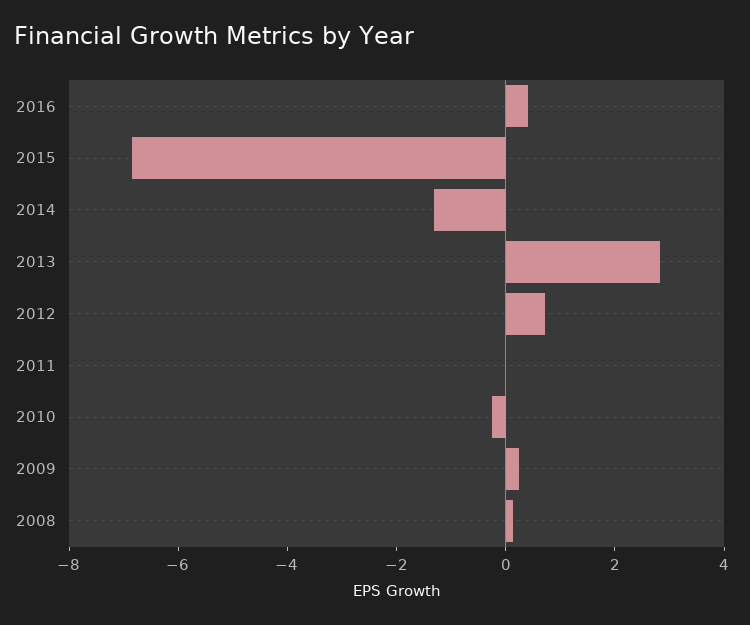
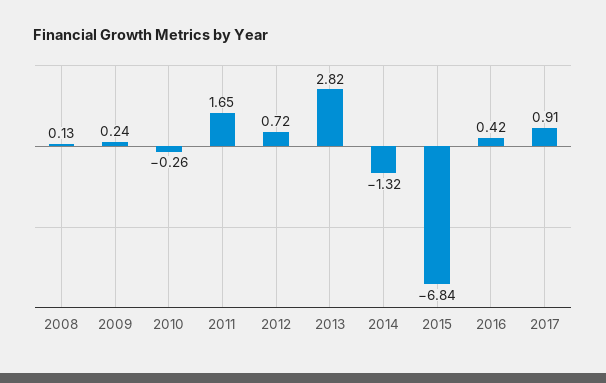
2011: 0 -> 1.65
2017: none -> 0.91

